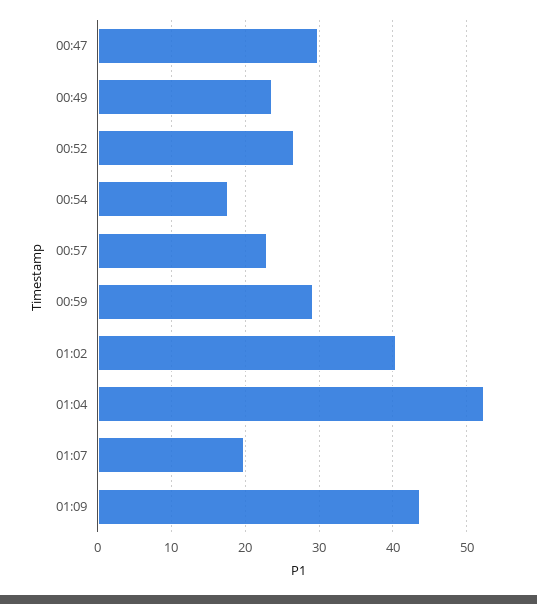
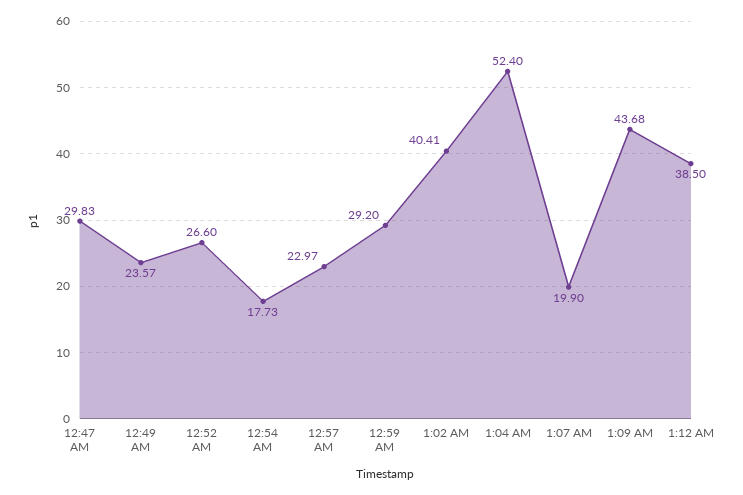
1:12 AM: none -> 38.5

